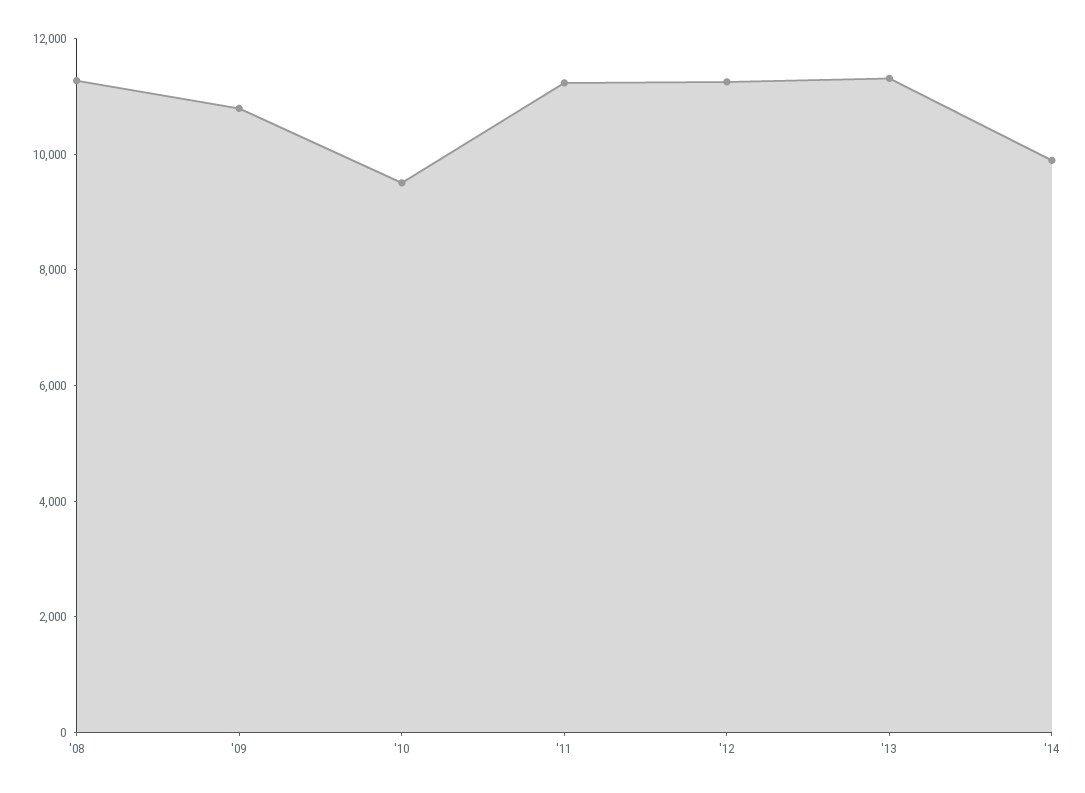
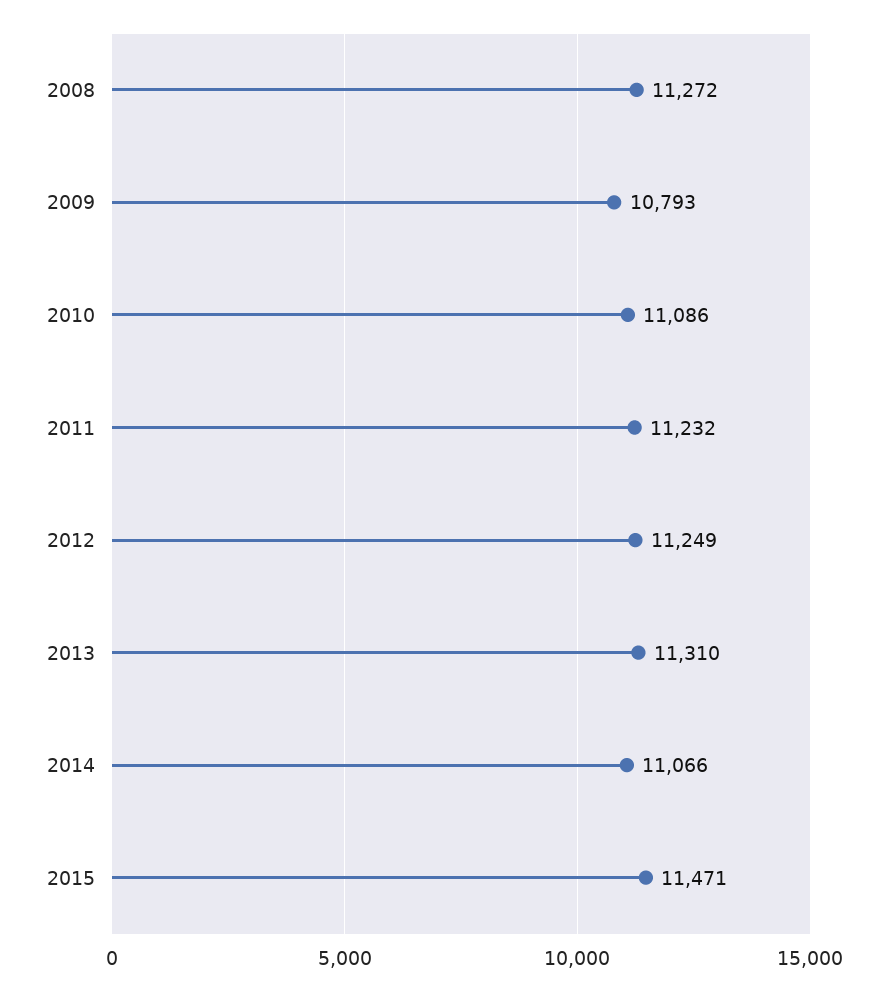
'10: 9500 -> 11086
'14: 10000 -> 11066
2015: none -> 11471

